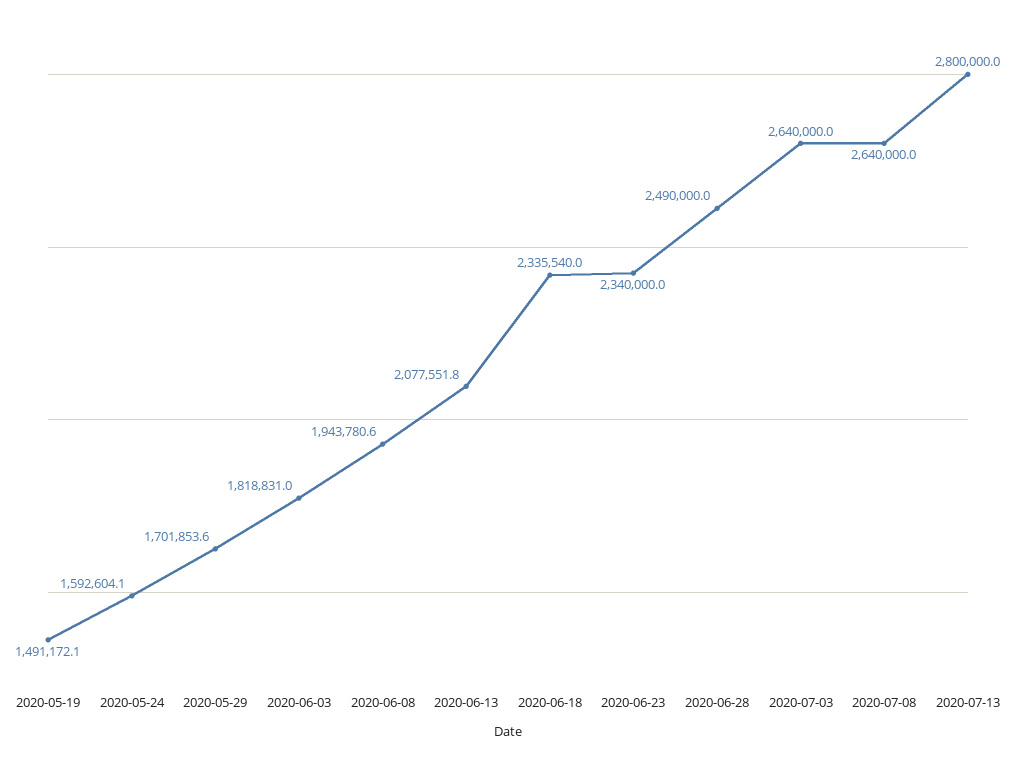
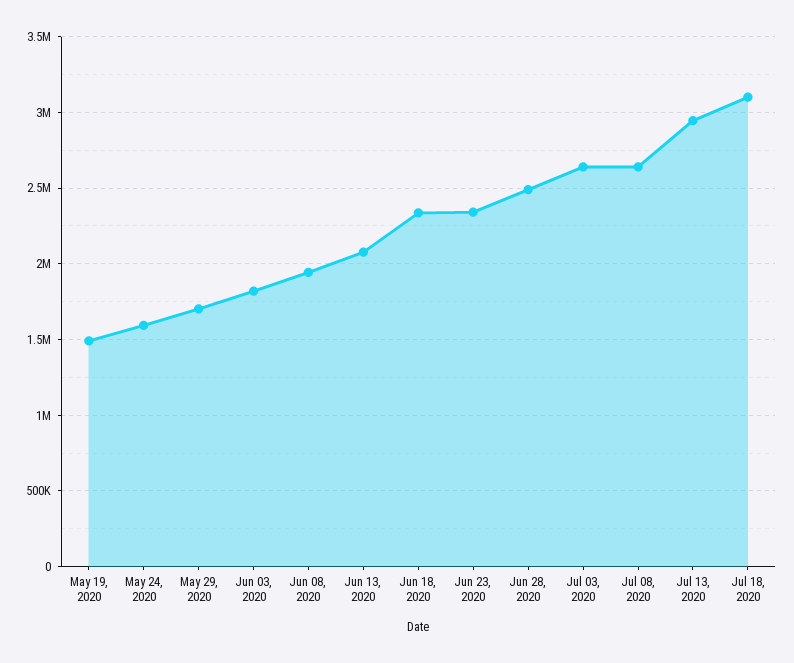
2020-07-13: 2800000 -> 2950000
Jul 18, 2020: none -> 3100000

